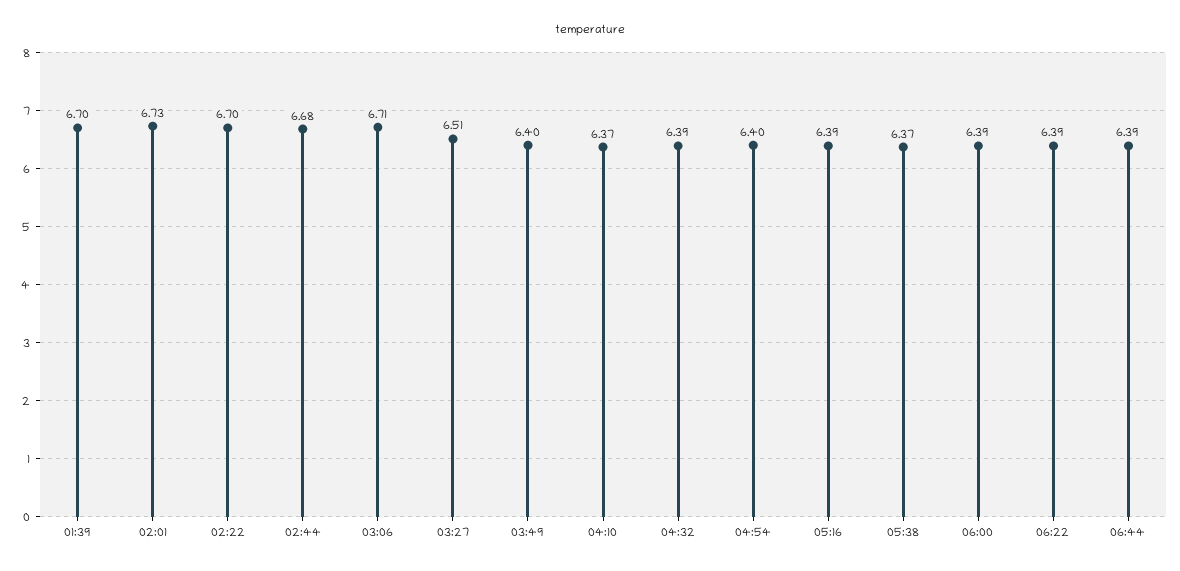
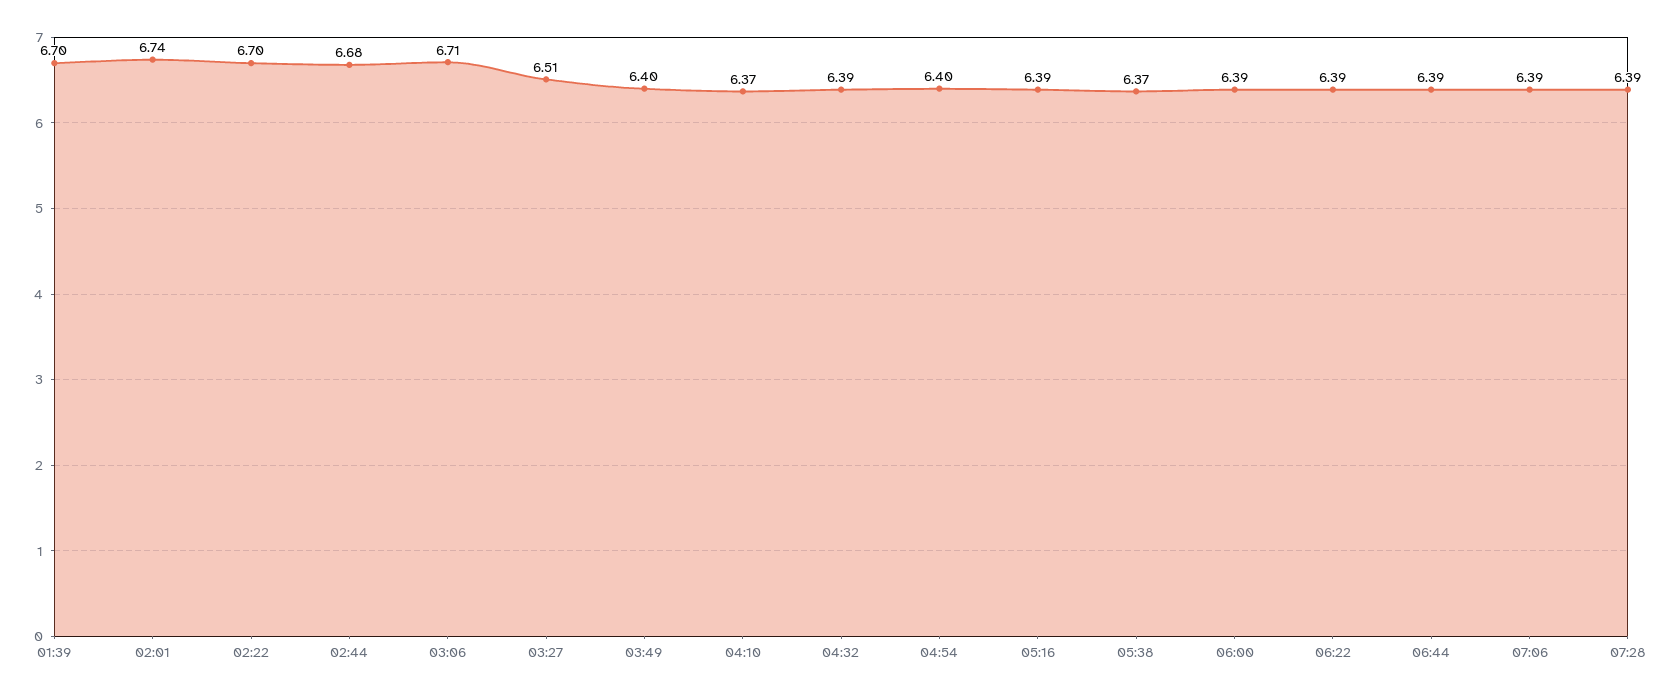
02:01: 6.73 -> 6.74
07:06: none -> 6.39
07:28: none -> 6.39

